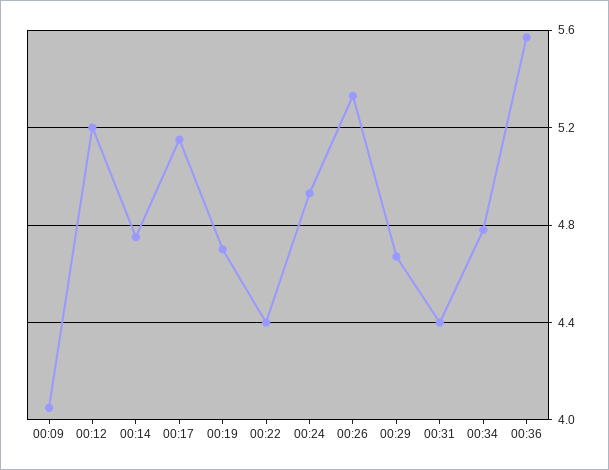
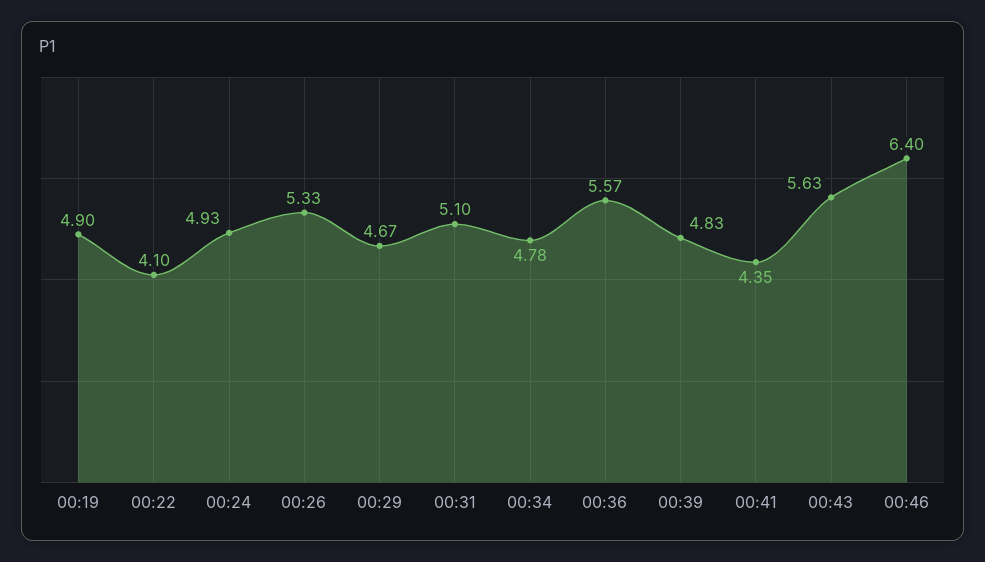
00:09: 4.05 -> none
00:12: 5.2 -> none
00:14: 4.75 -> none
00:17: 5.15 -> none
00:19: 4.7 -> 4.9
00:22: 4.4 -> 4.1
00:31: 4.4 -> 5.1
00:39: none -> 4.83
00:41: none -> 4.35
00:43: none -> 5.63
00:46: none -> 6.4

